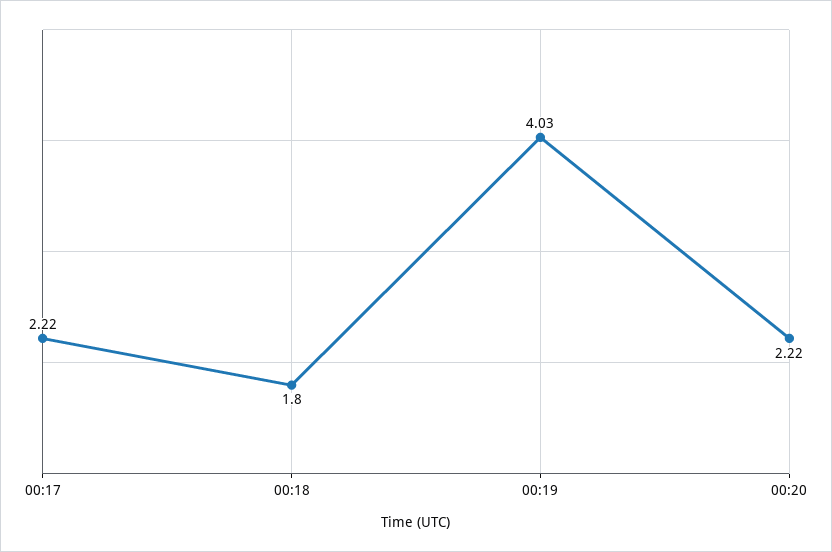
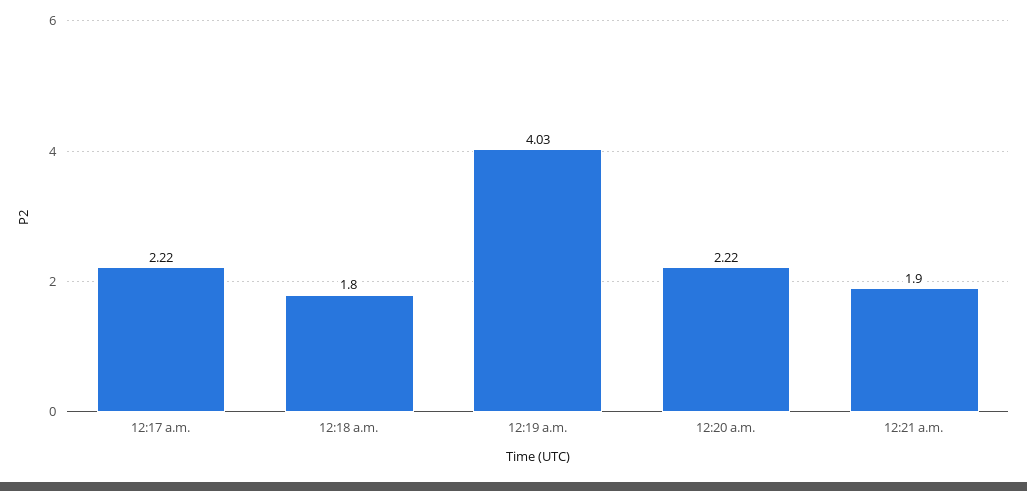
12:21 a.m.: none -> 1.9

